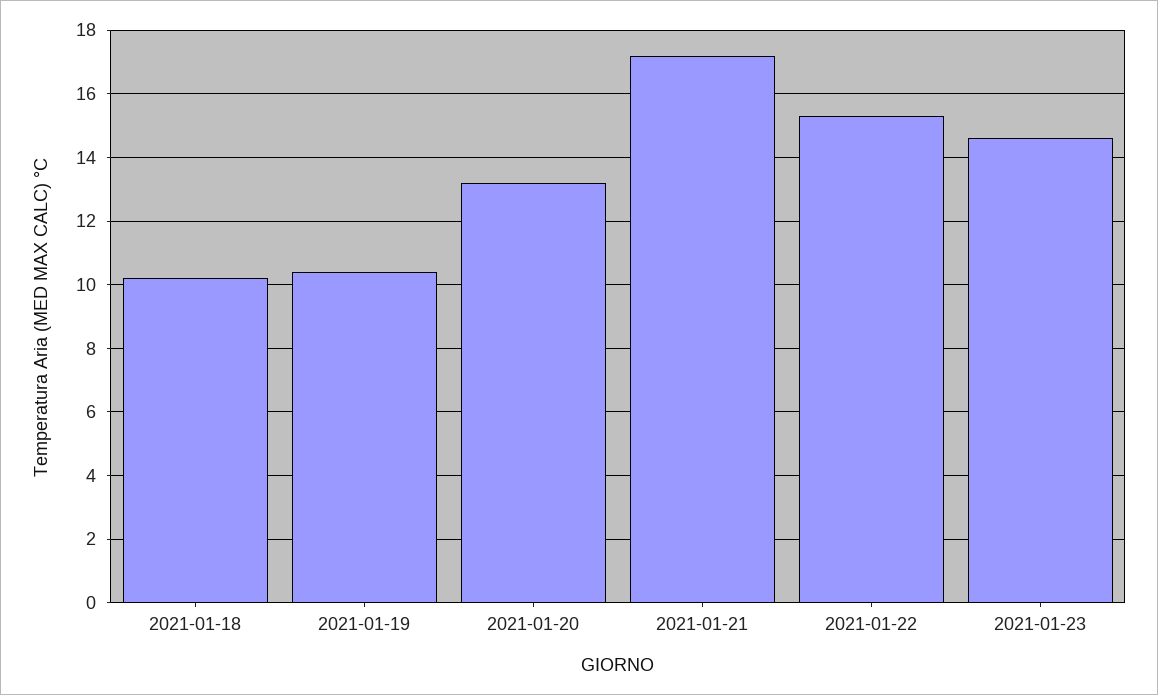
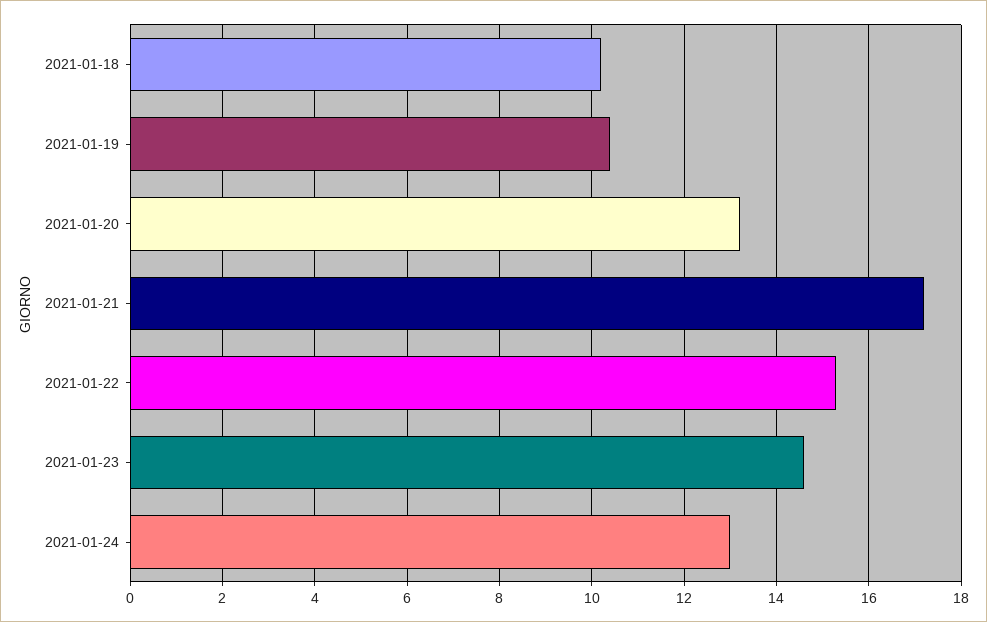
2021-01-24: none -> 13

